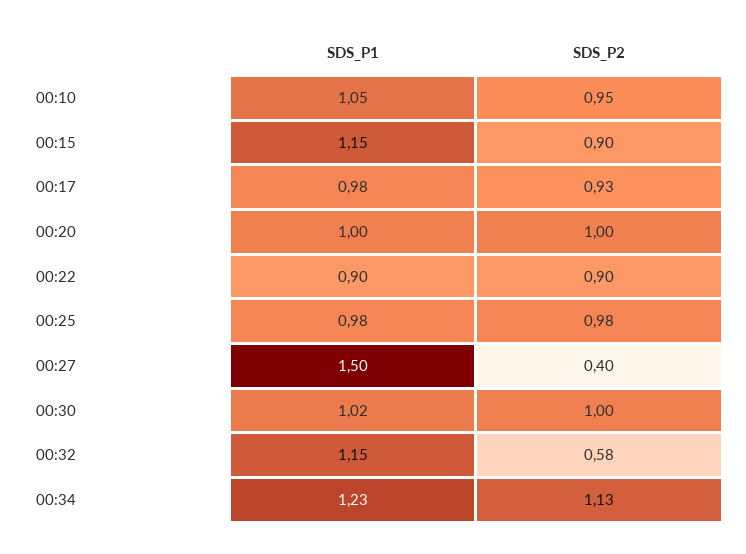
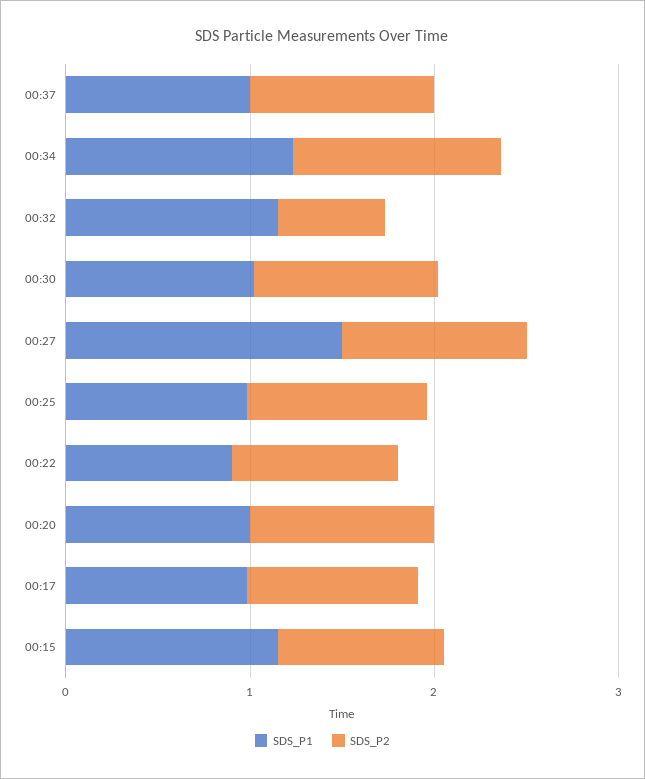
SDS_P1, 00:10: 1.05 -> none
SDS_P2, 00:10: 0.95 -> none
SDS_P2, 00:27: 0.4 -> 1
SDS_P1, 00:37: none -> 1
SDS_P2, 00:37: none -> 1

